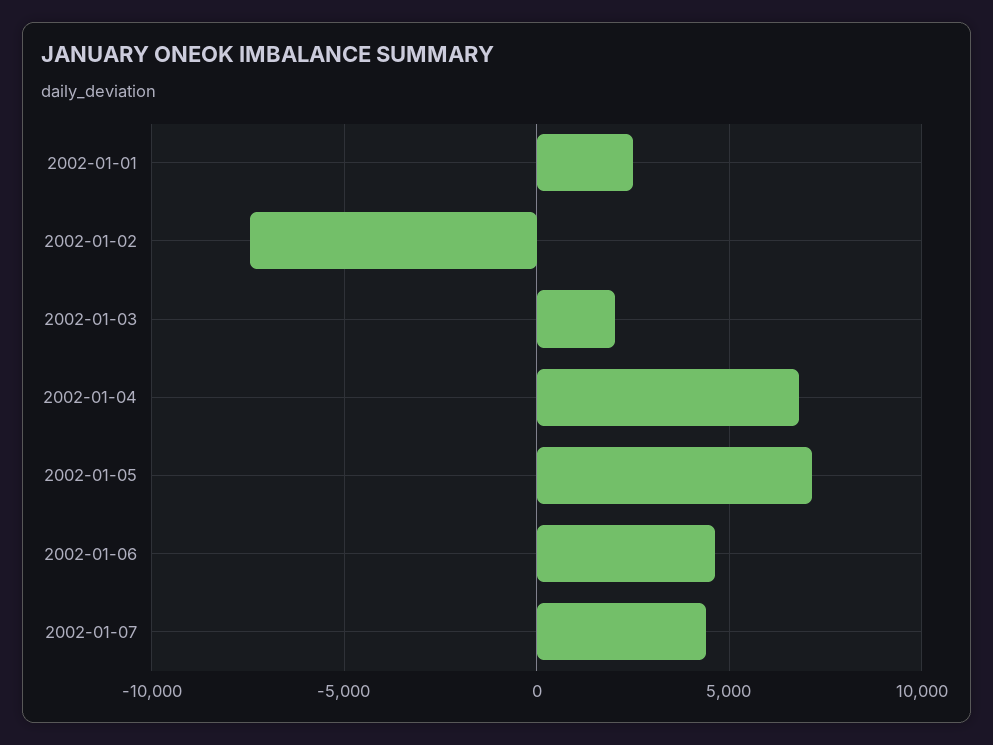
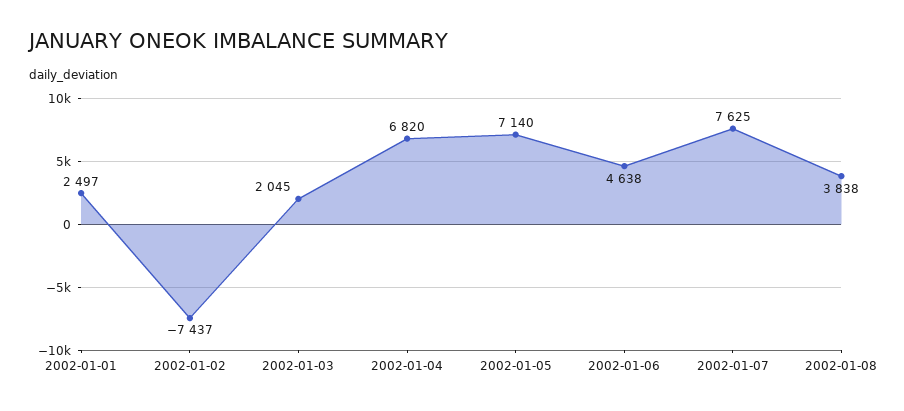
2002-01-07: 4500 -> 7625
2002-01-08: none -> 3838

